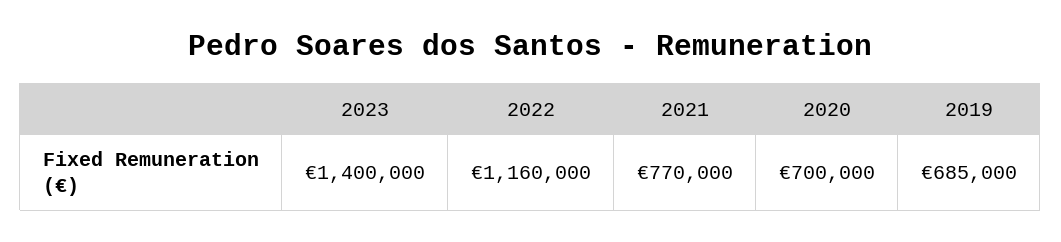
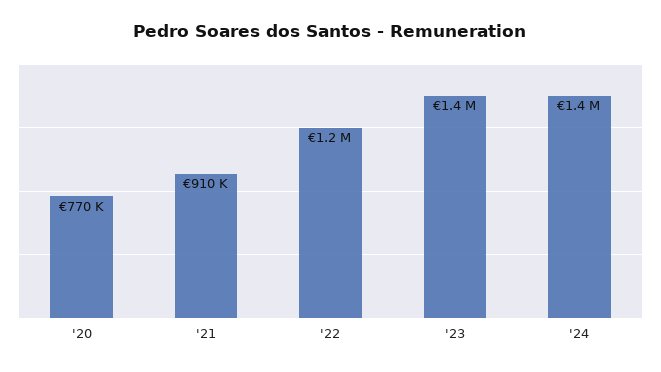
2021: 770000 -> 910000
2020: 700000 -> 770000
2019: 685000 -> none
'24: none -> 1400000

